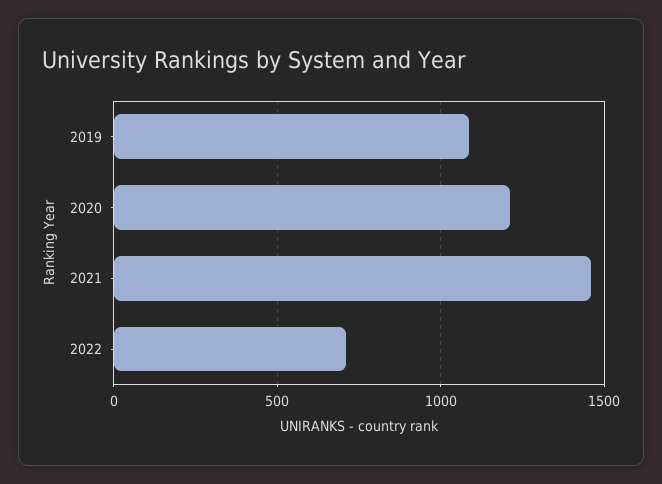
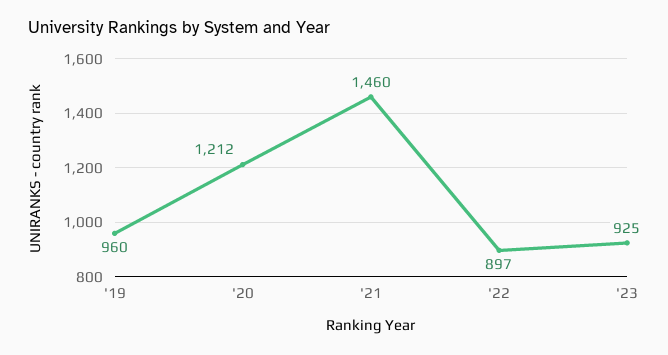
2019: 1100 -> 960
2022: 700 -> 897
'23: none -> 925

